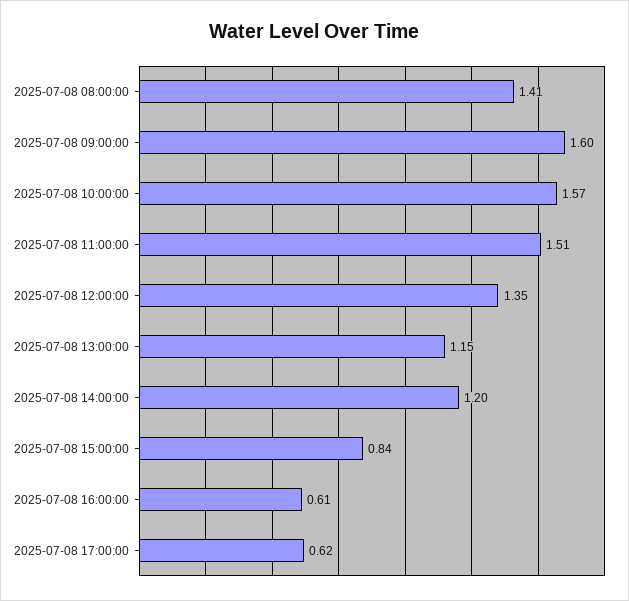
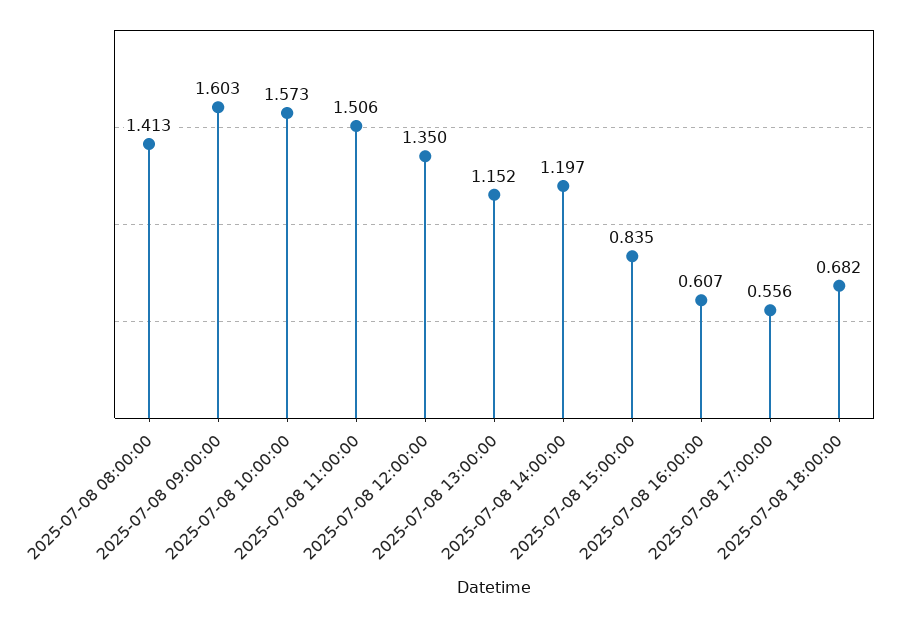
2025-07-08 17:00:00: 0.62 -> 0.556
2025-07-08 18:00:00: none -> 0.682

